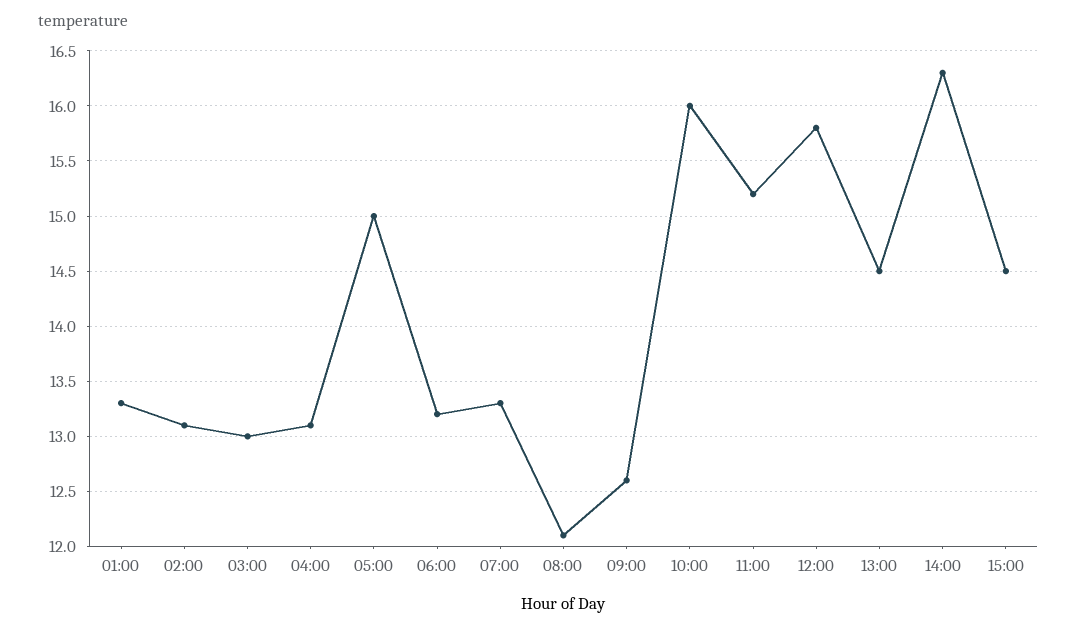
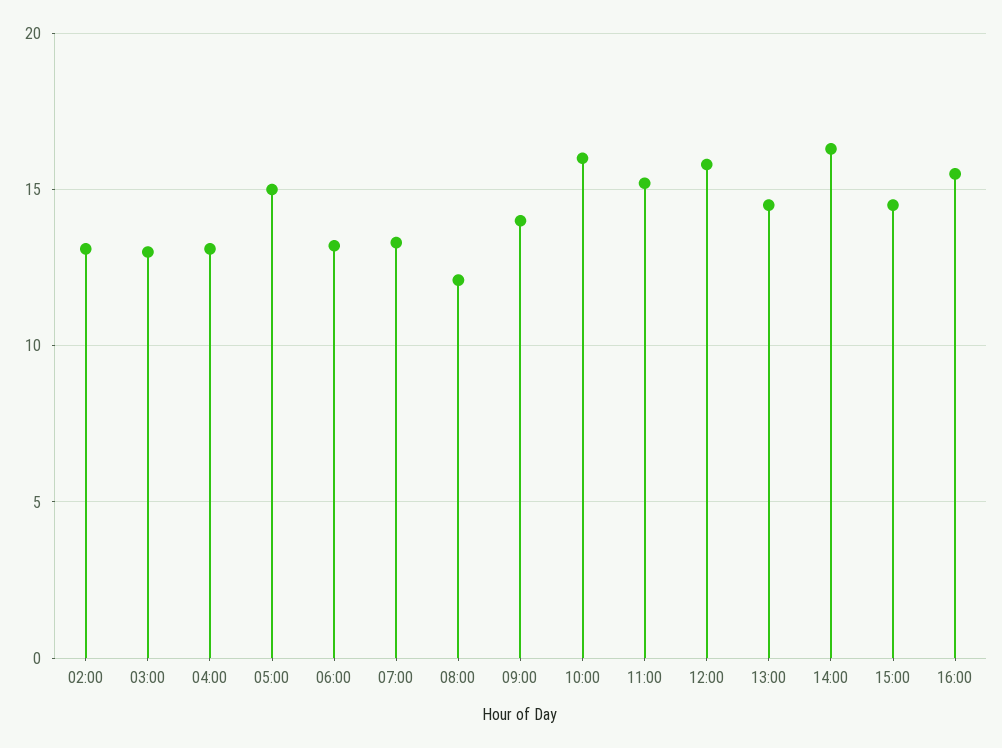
01:00: 13.3 -> none
09:00: 12.6 -> 14
16:00: none -> 15.5

